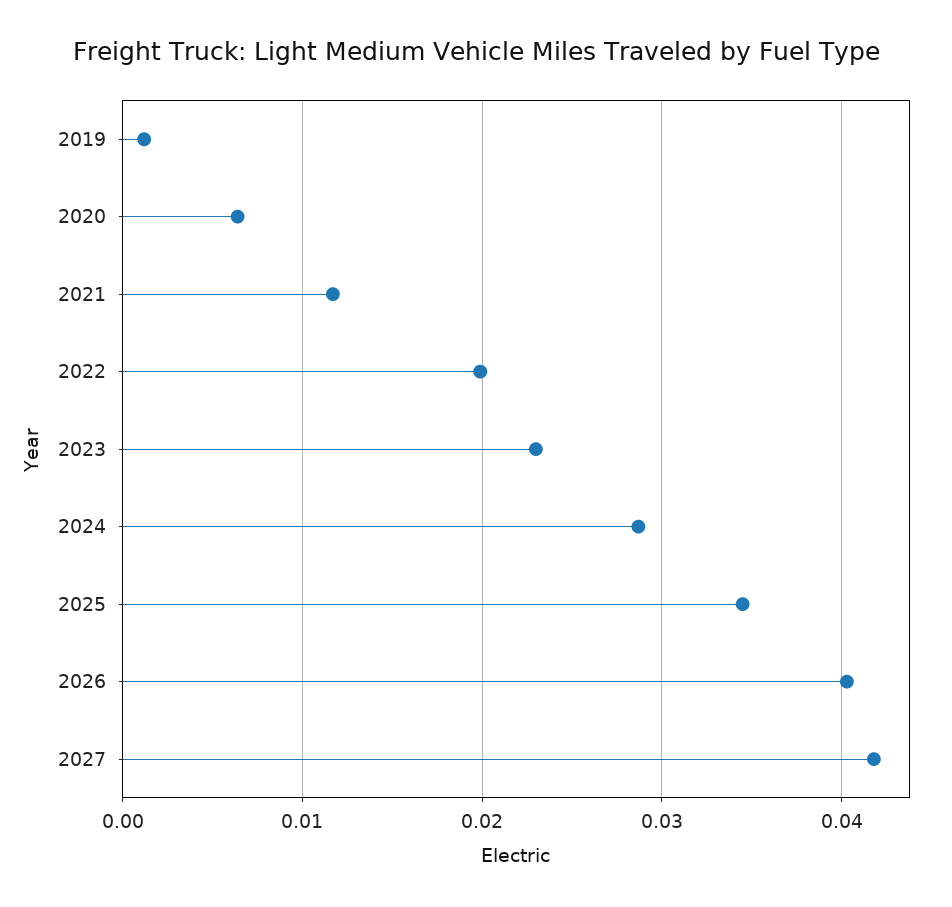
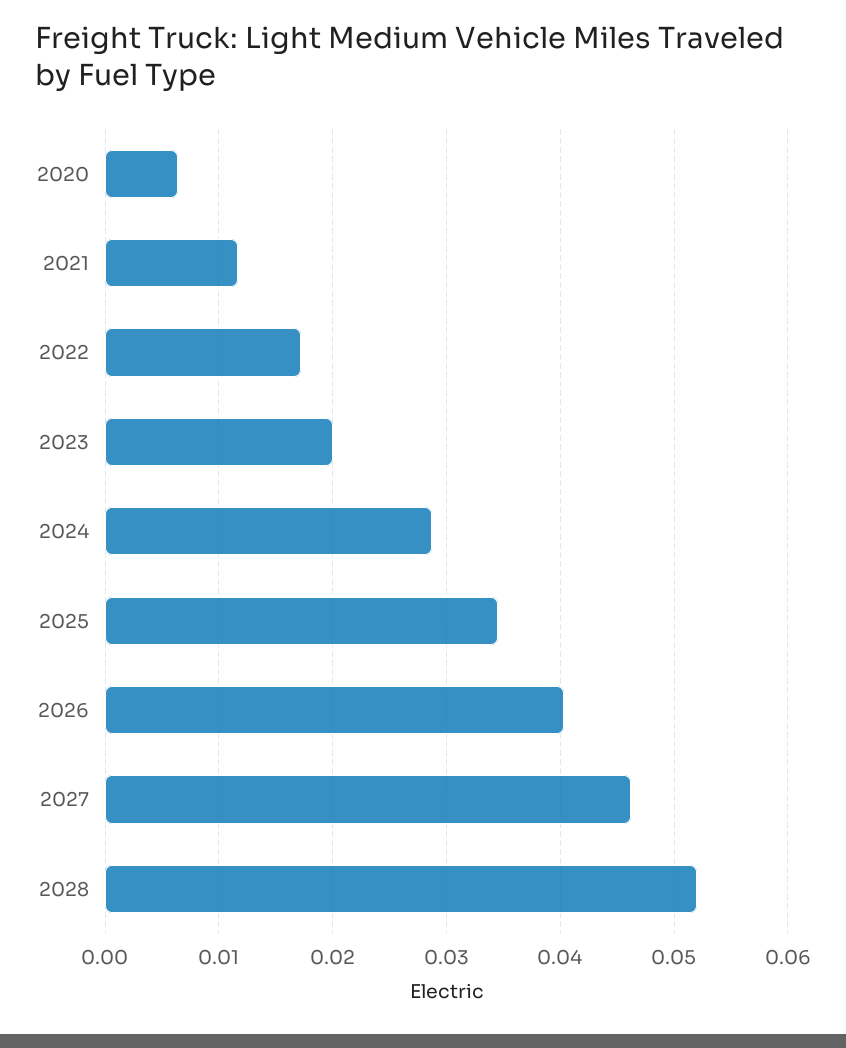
2019: 0.001 -> none
2022: 0.02 -> 0.017
2023: 0.023 -> 0.02
2027: 0.042 -> 0.046
2028: none -> 0.052

